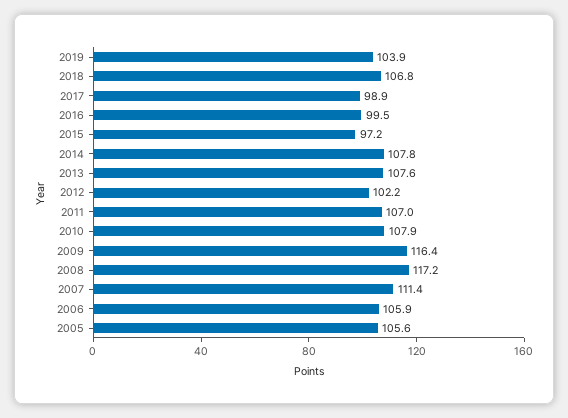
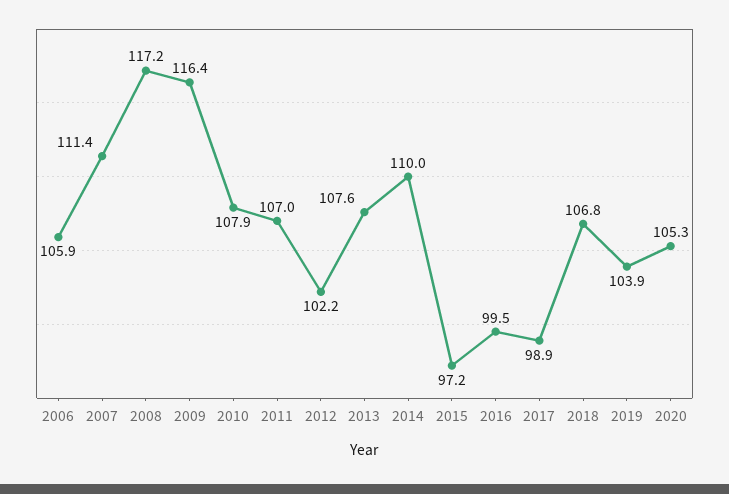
2014: 107.8 -> 110
2005: 105.6 -> none
2020: none -> 105.3

